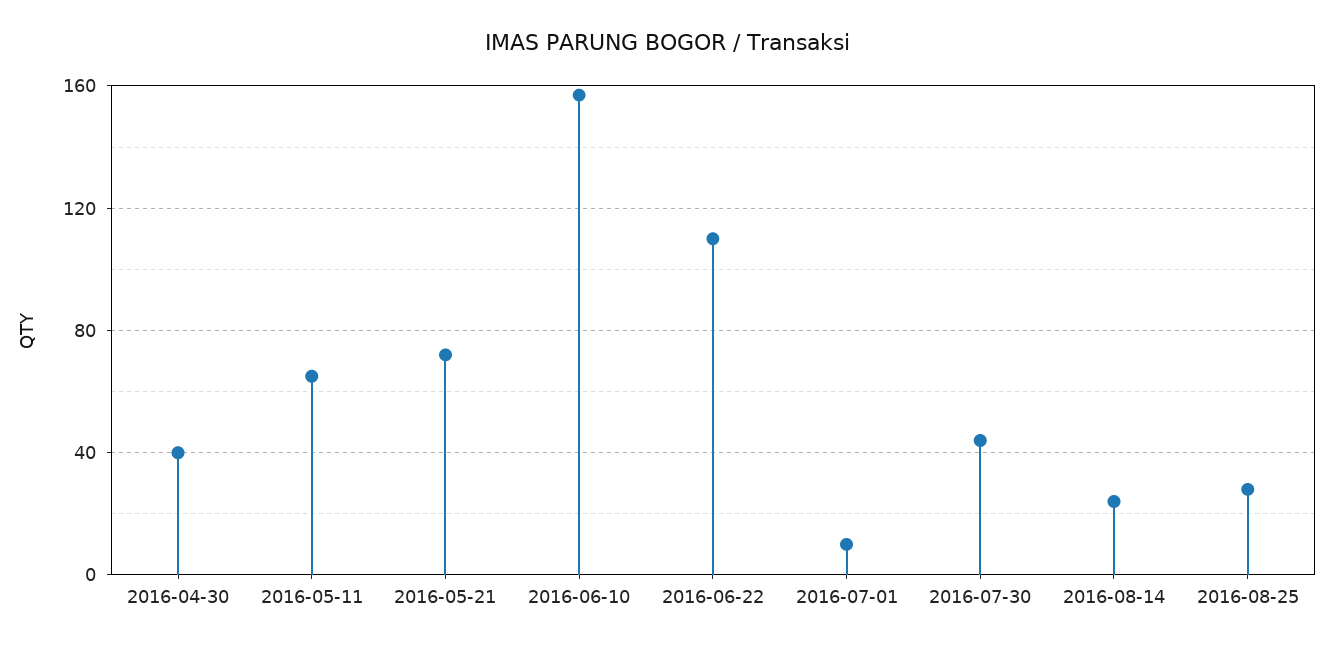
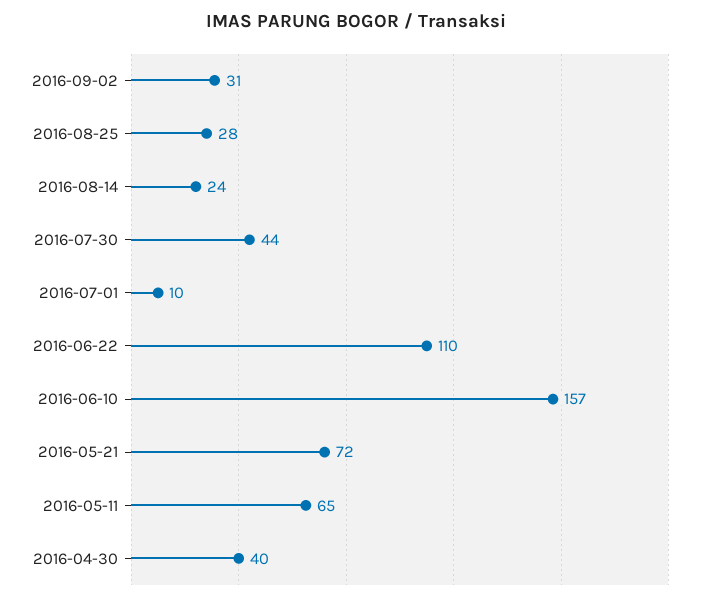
2016-09-02: none -> 31

